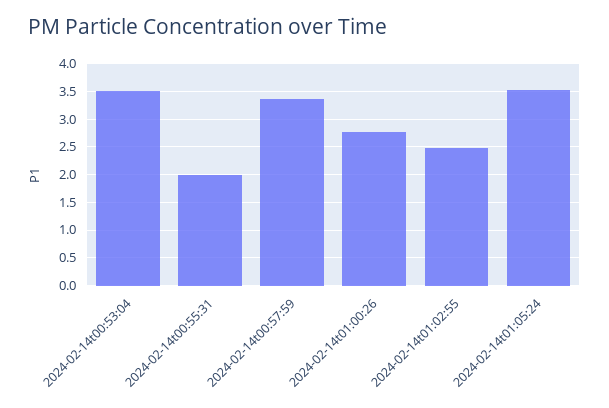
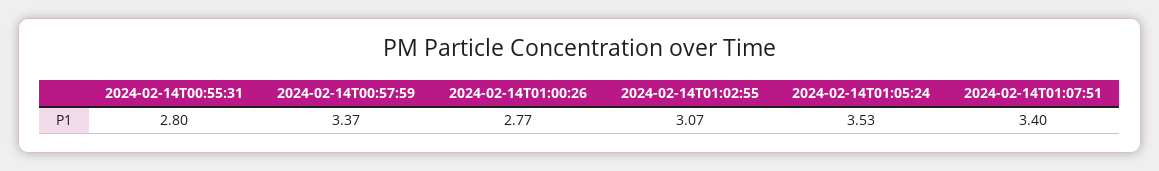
2024-02-14t00:53:04: 3.5 -> none
2024-02-14t00:55:31: 2 -> 2.8
2024-02-14t01:02:55: 2.5 -> 3.07
2024-02-14T01:07:51: none -> 3.4

